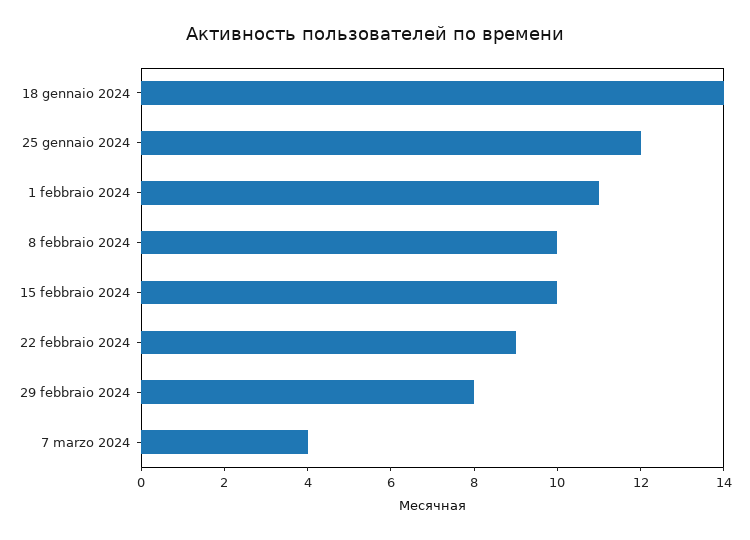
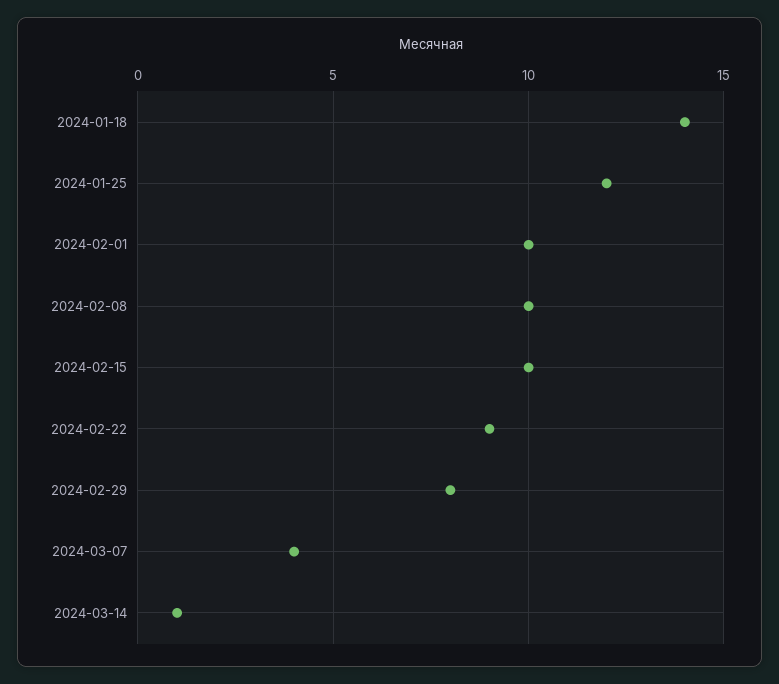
1 febbraio 2024: 11 -> 10
2024-03-14: none -> 1

